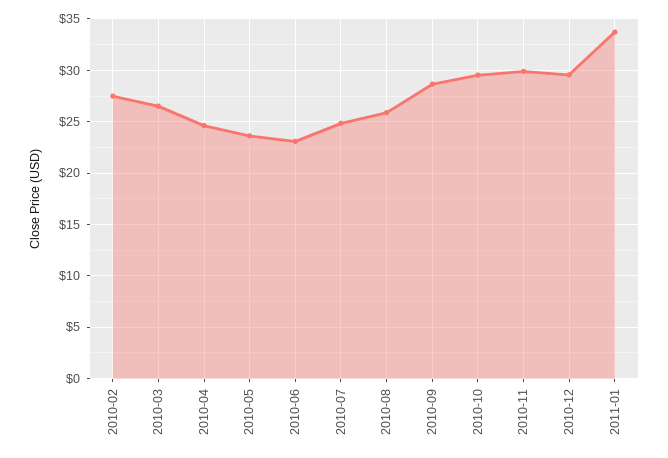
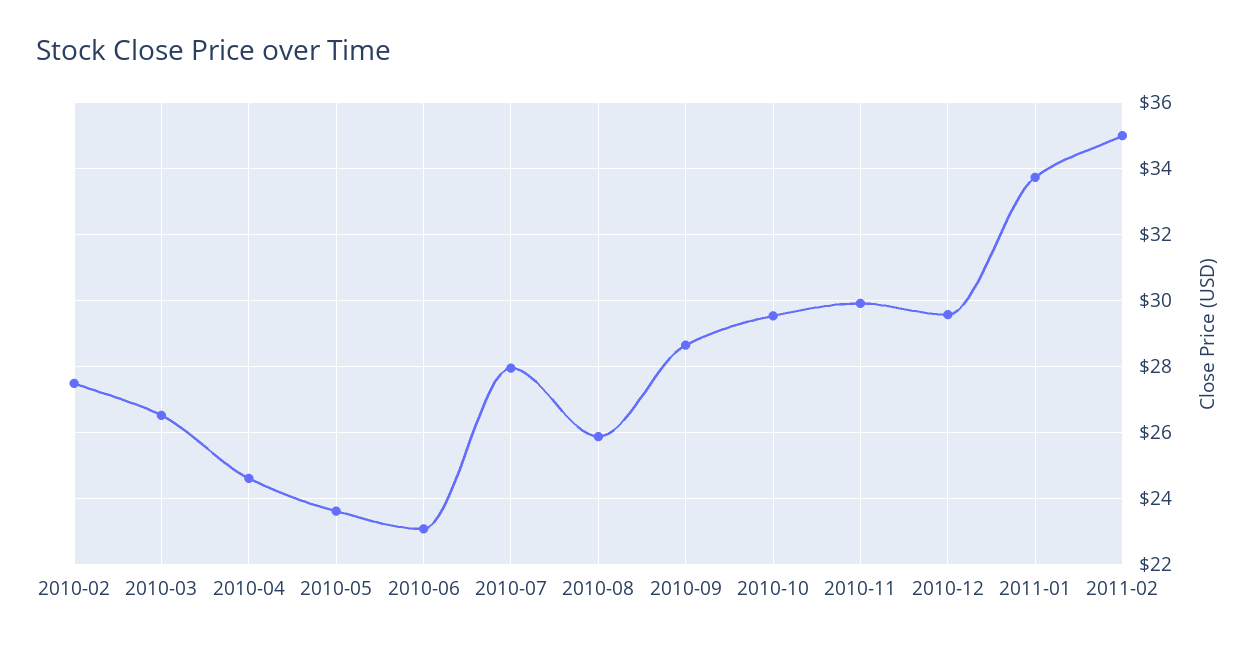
2010-07: 25 -> 28
2011-02: none -> 35

